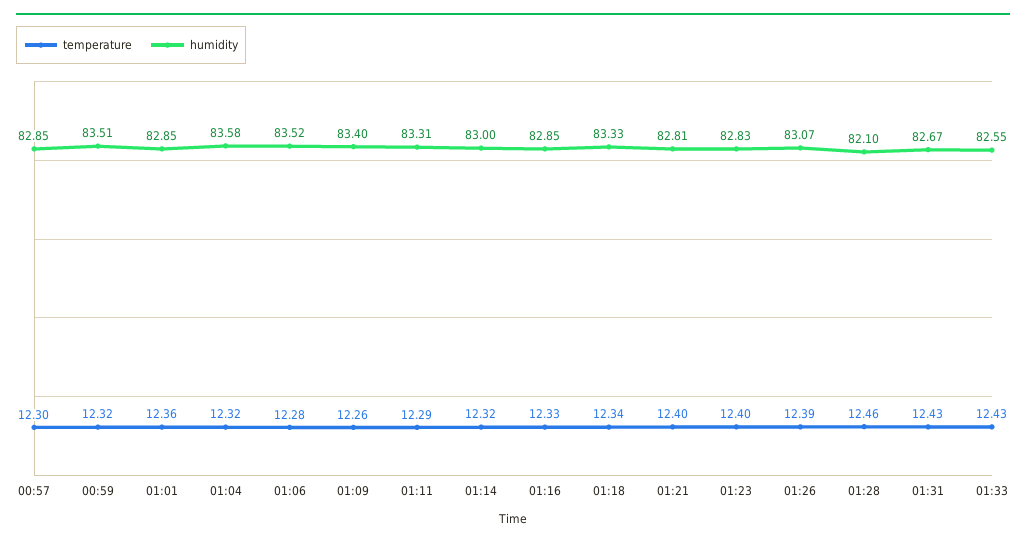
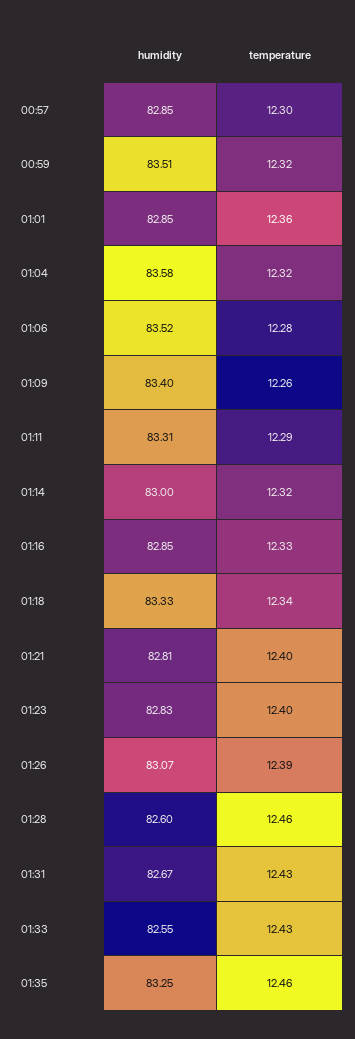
humidity, 01:28: 82.1 -> 82.6
humidity, 01:35: none -> 83.25
temperature, 01:35: none -> 12.46

